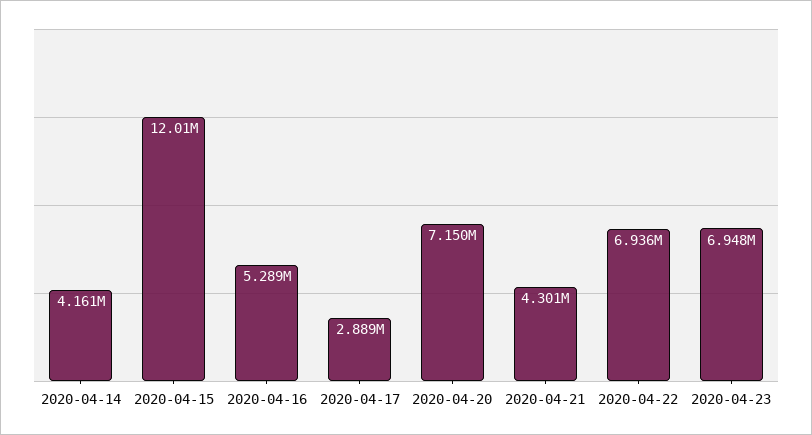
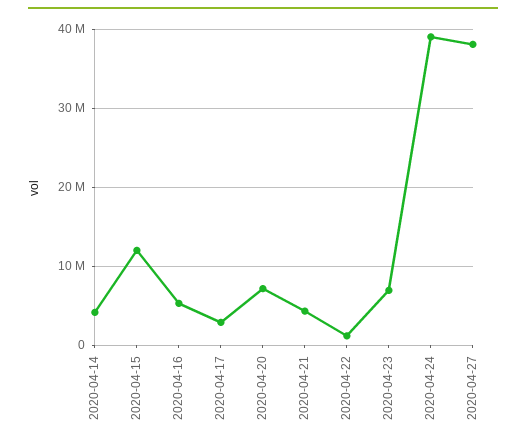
2020-04-22: 6936000 -> 1000000
2020-04-24: none -> 39000000
2020-04-27: none -> 38000000

